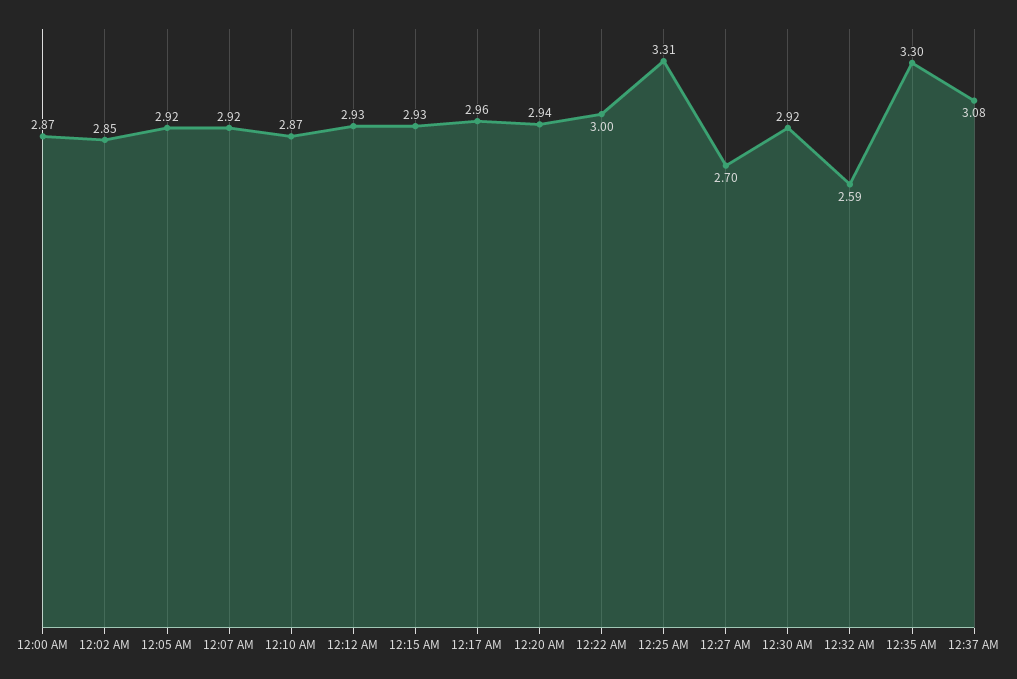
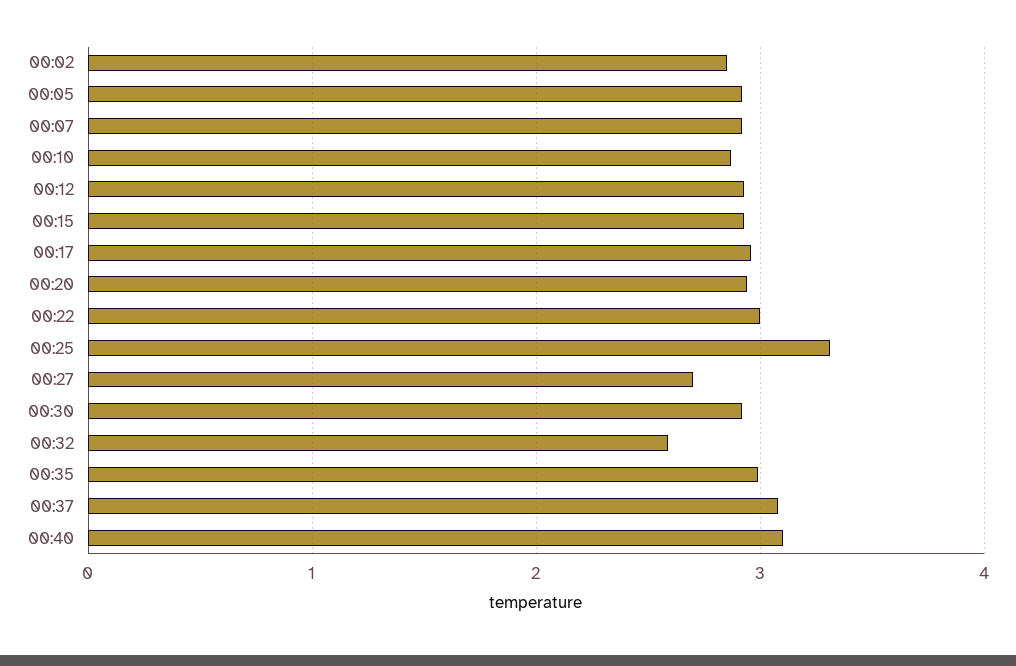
12:00 AM: 2.87 -> none
12:35 AM: 3.3 -> 3
00:40: none -> 3.1

